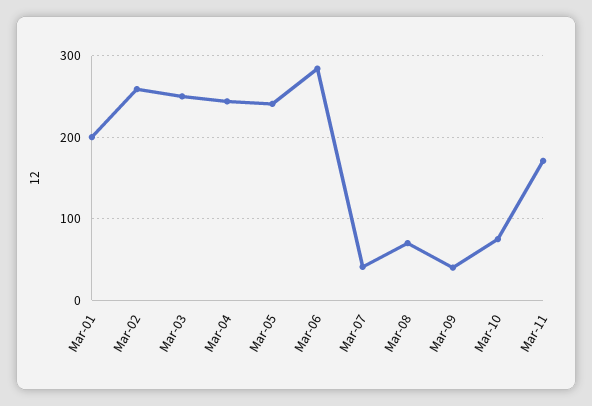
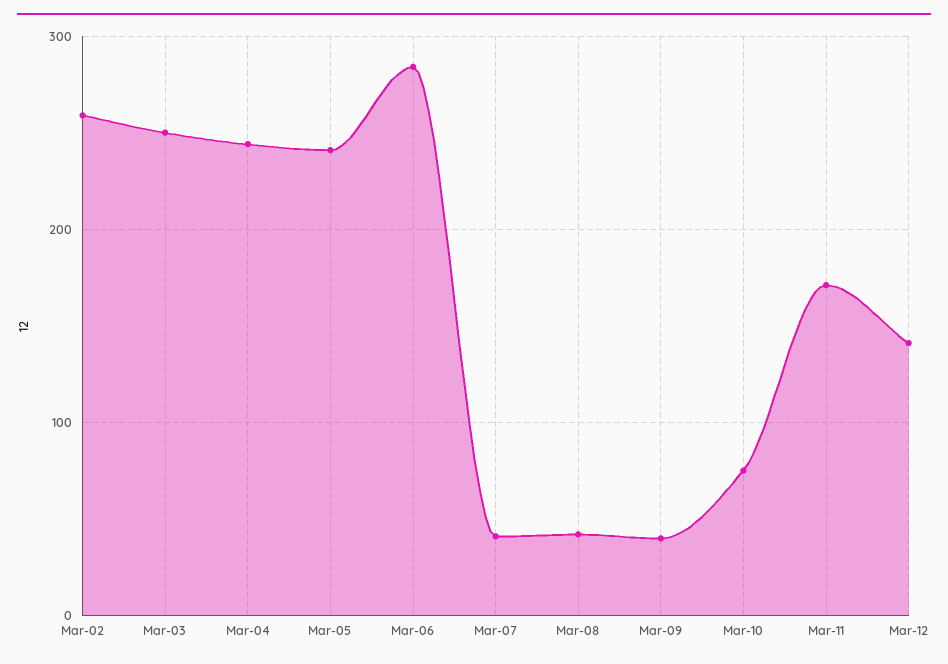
Mar-01: 200 -> none
Mar-08: 70 -> 40
Mar-12: none -> 140

